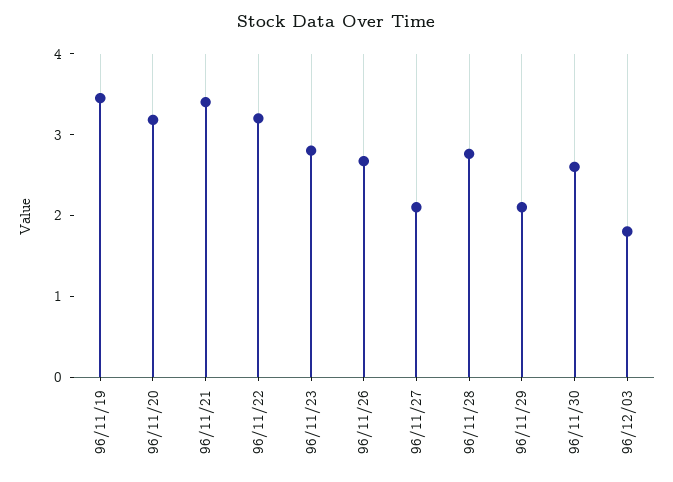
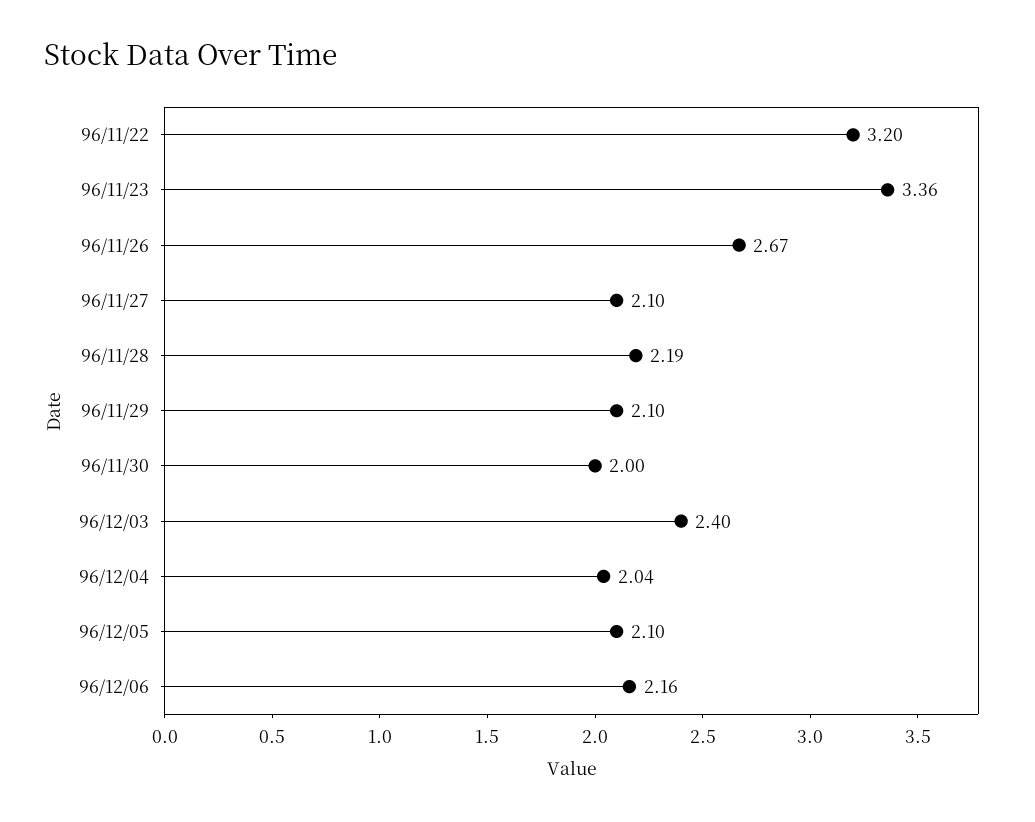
96/11/19: 3.4 -> none
96/11/20: 3.2 -> none
96/11/21: 3.4 -> none
96/11/23: 2.8 -> 3.36
96/11/28: 2.8 -> 2.19
96/11/30: 2.6 -> 2
96/12/03: 1.8 -> 2.4
96/12/04: none -> 2.04
96/12/05: none -> 2.1
96/12/06: none -> 2.16

